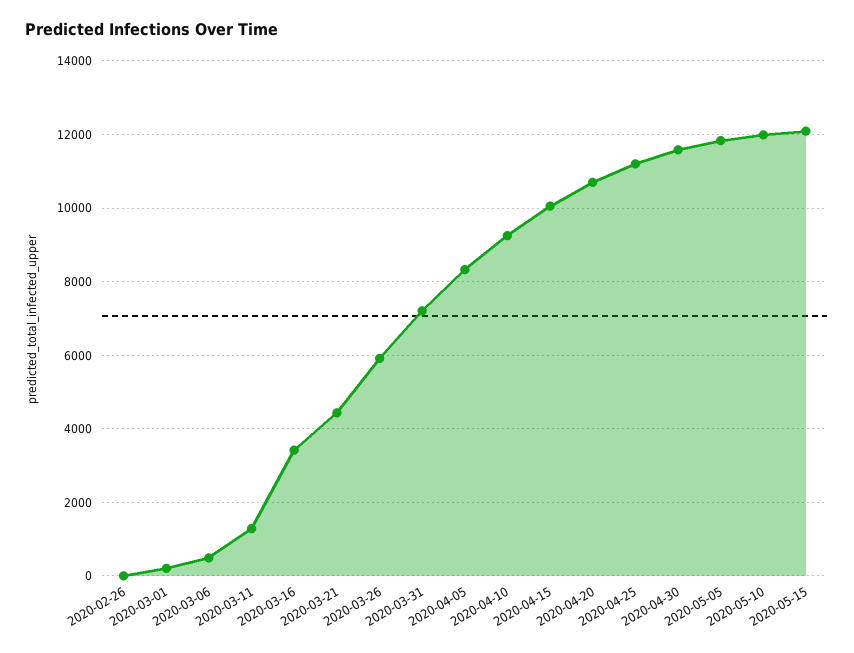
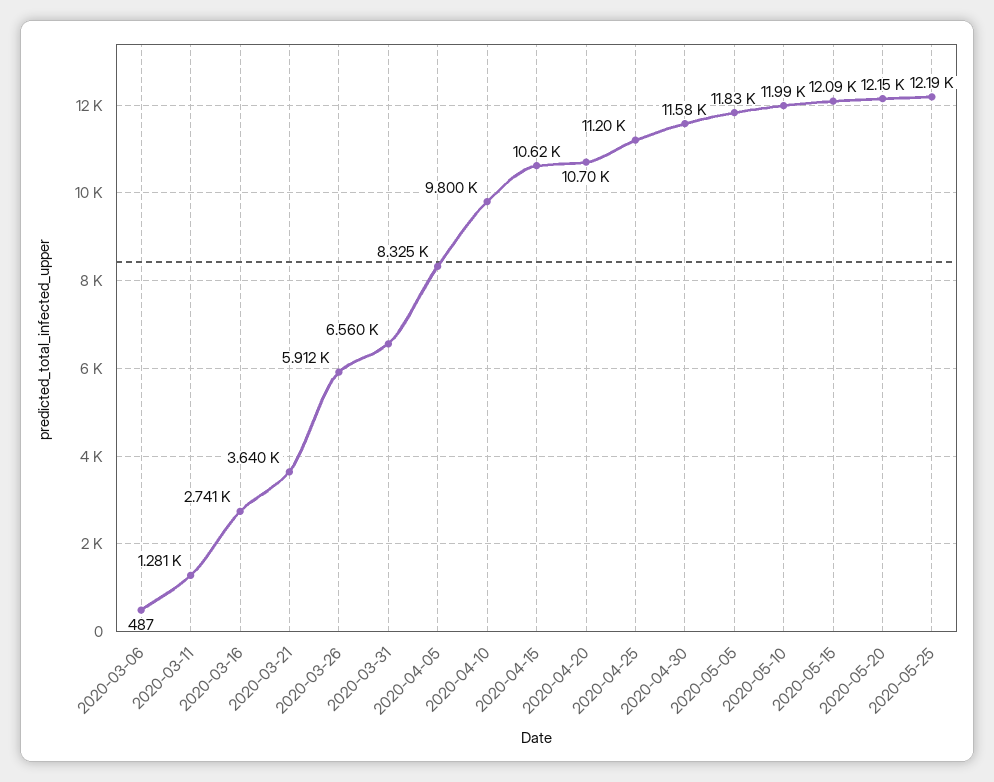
2020-02-26: 0 -> none
2020-03-01: 200 -> none
2020-03-16: 3400 -> 2741
2020-03-21: 4400 -> 3640
2020-03-31: 7200 -> 6560
2020-04-10: 9200 -> 9800
2020-04-15: 10000 -> 10620
2020-05-20: none -> 12150
2020-05-25: none -> 12190

